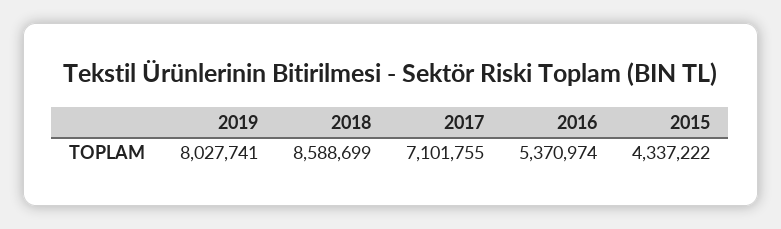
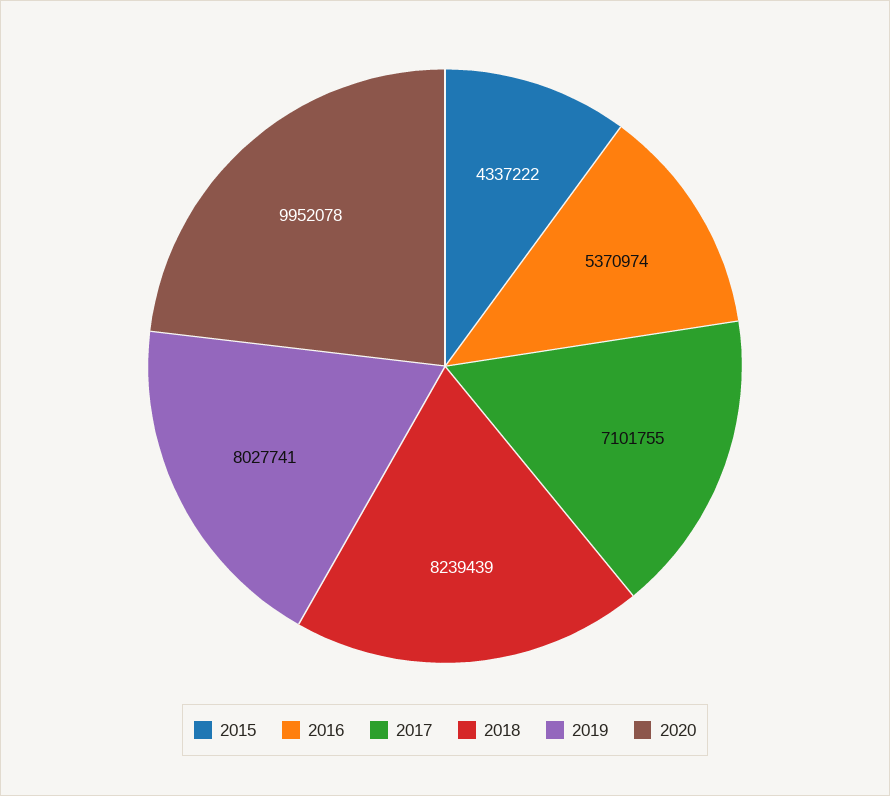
2018: 8588699 -> 8239439
2020: none -> 9952078

